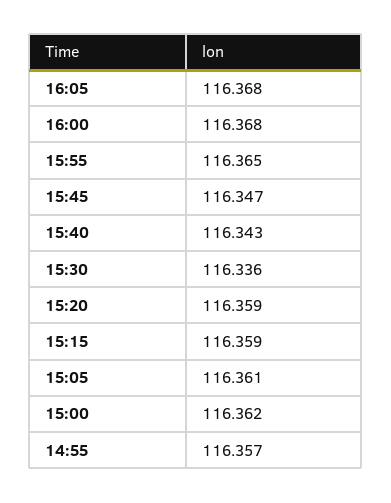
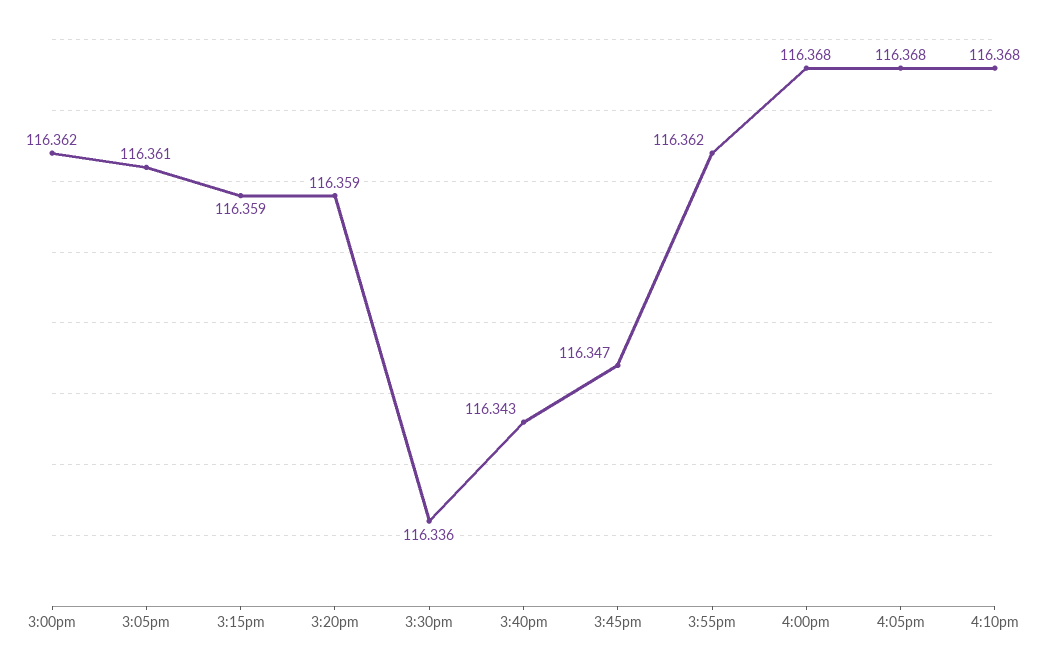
15:55: 116.365 -> 116.362
14:55: 116.357 -> none
4:10pm: none -> 116.368

